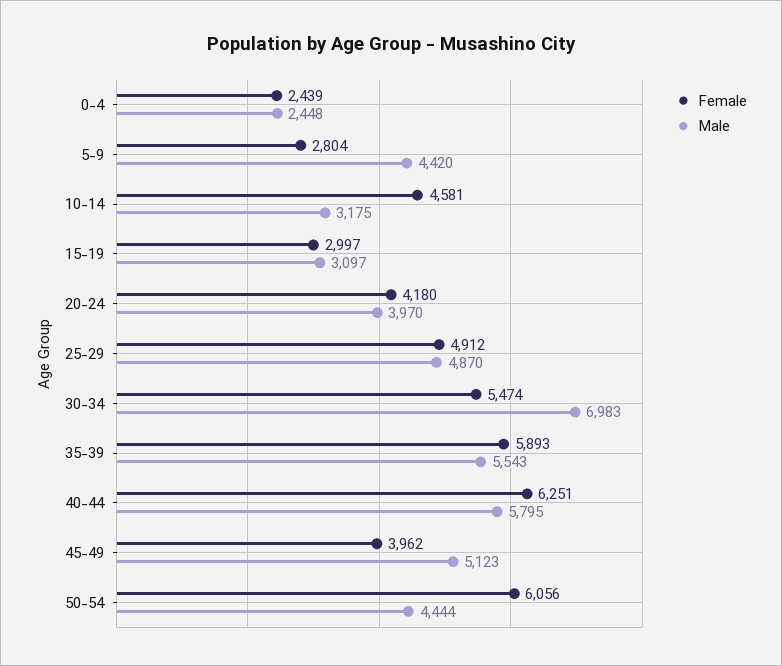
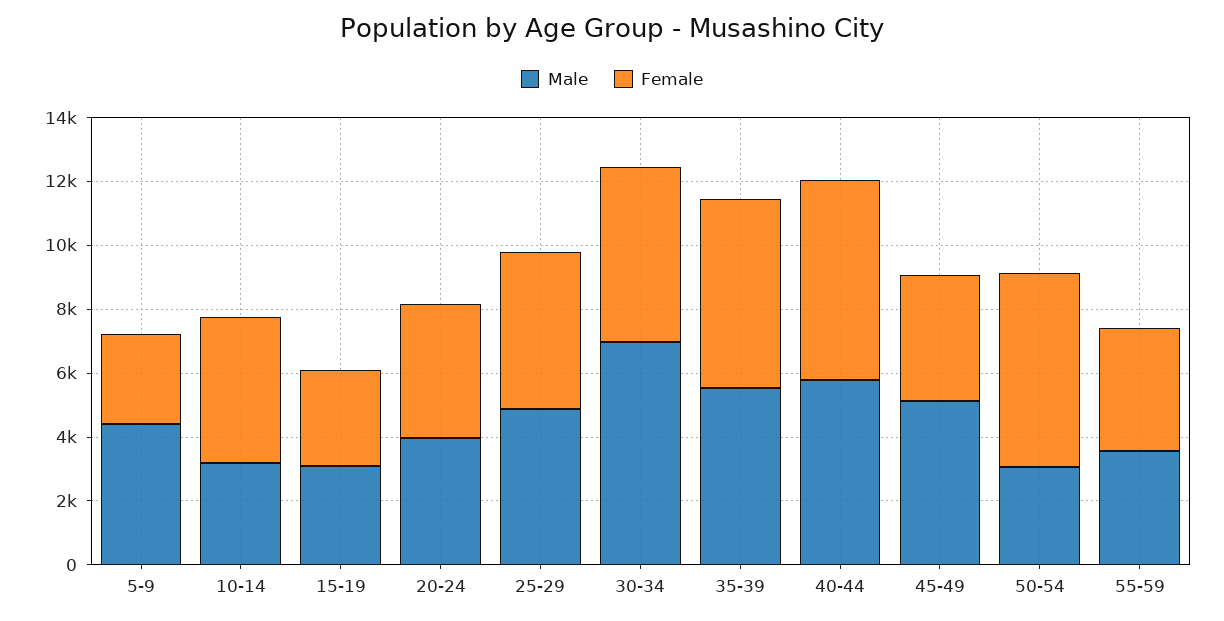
Female, 0-4: 2439 -> none
Male, 0-4: 2448 -> none
Male, 50-54: 4444 -> 3000
Male, 55-59: none -> 3500
Female, 55-59: none -> 4000

